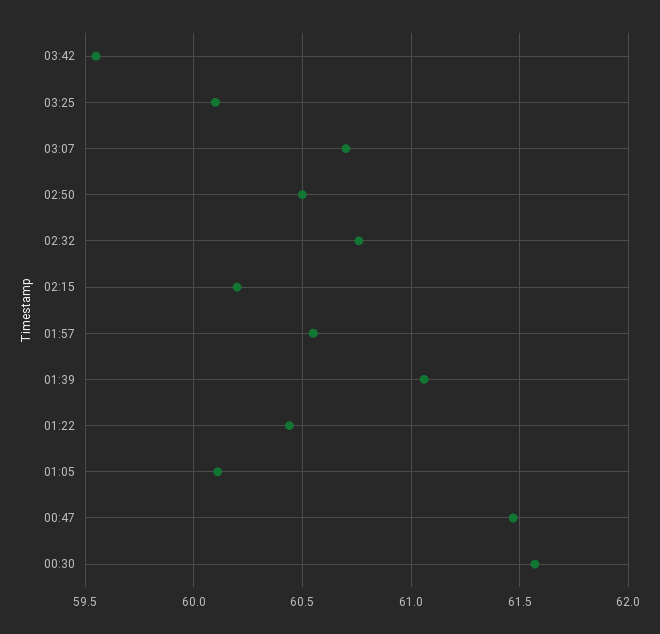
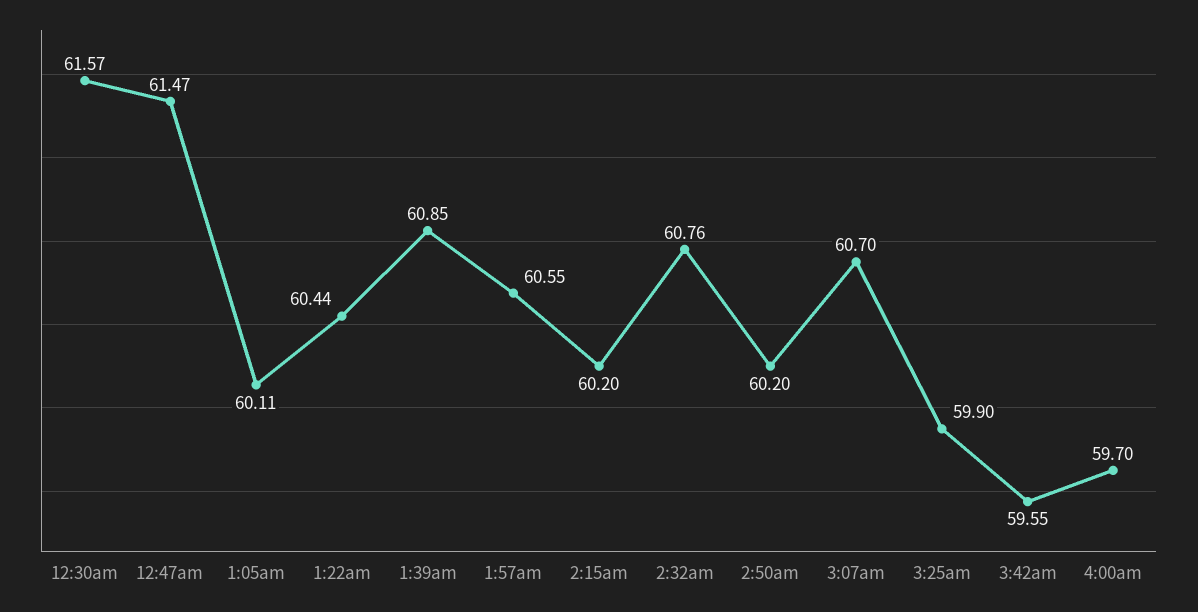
03:25: 60.1 -> 59.9
02:50: 60.5 -> 60.2
01:39: 61.05 -> 60.85
4:00am: none -> 59.7

